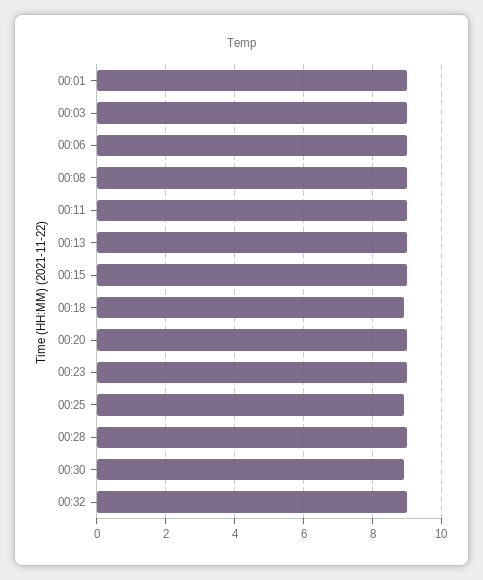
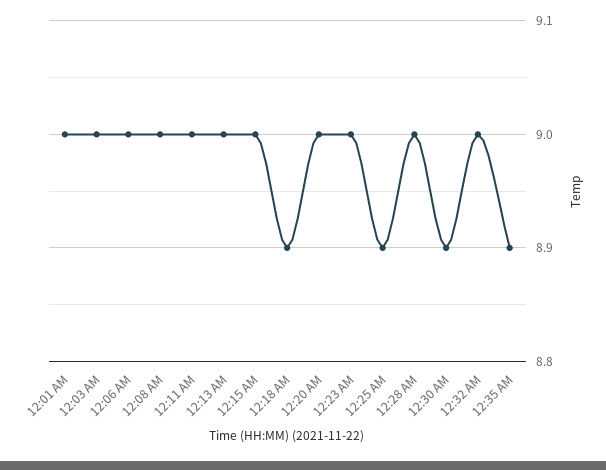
12:35 AM: none -> 8.9

